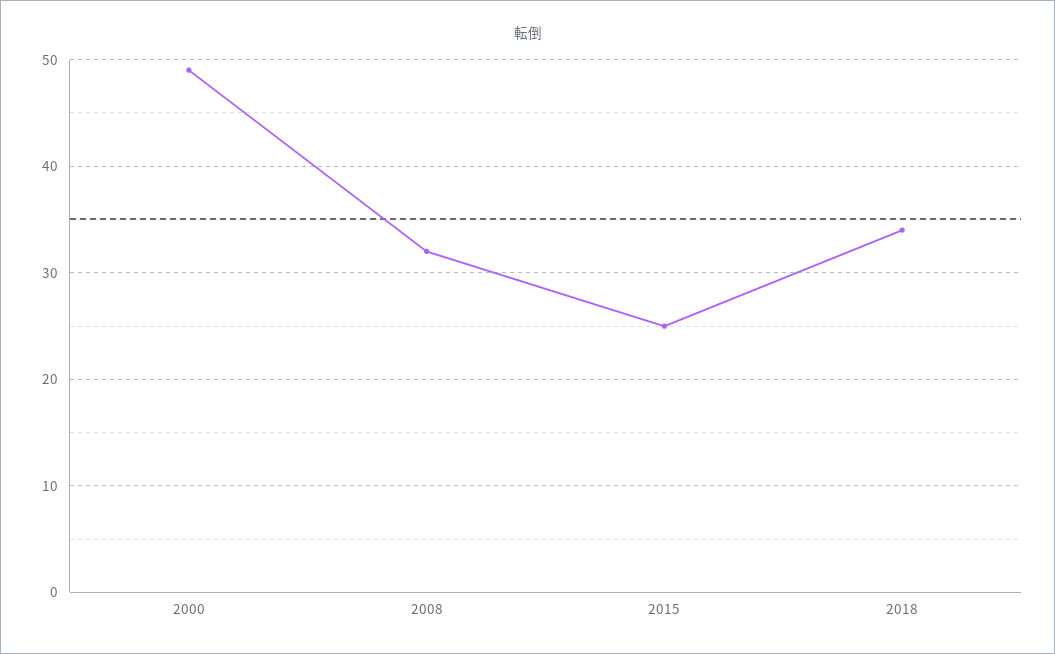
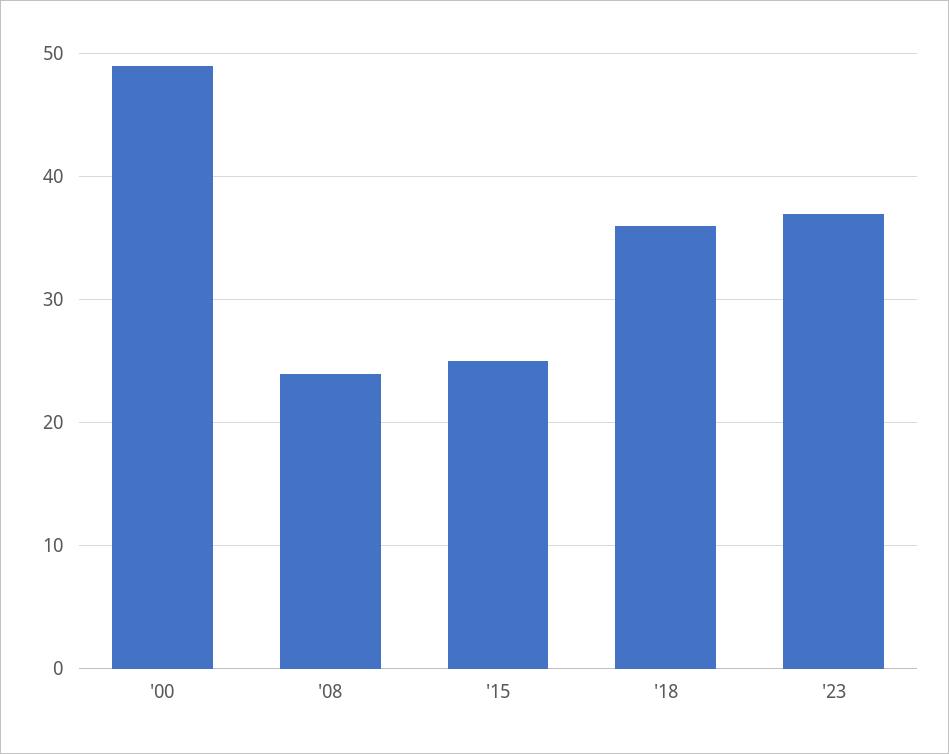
2008: 32 -> 24
2018: 34 -> 36
'23: none -> 37

